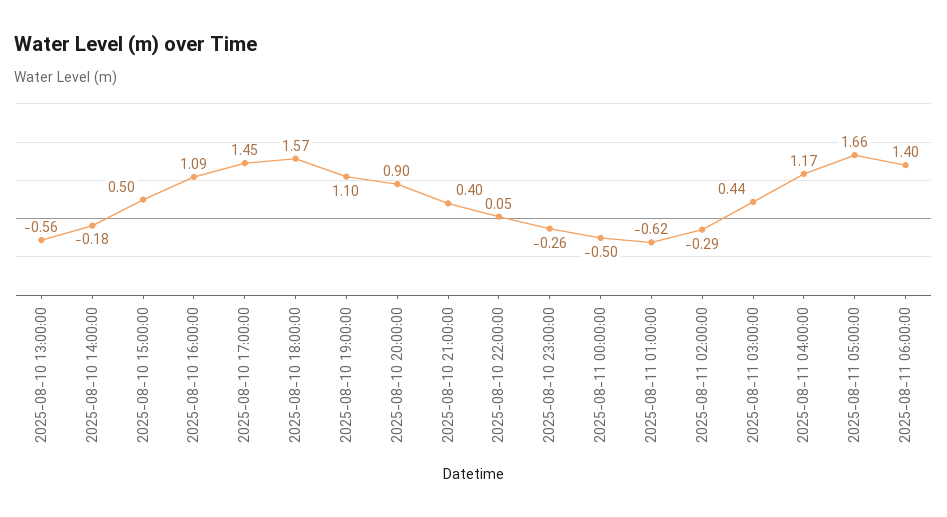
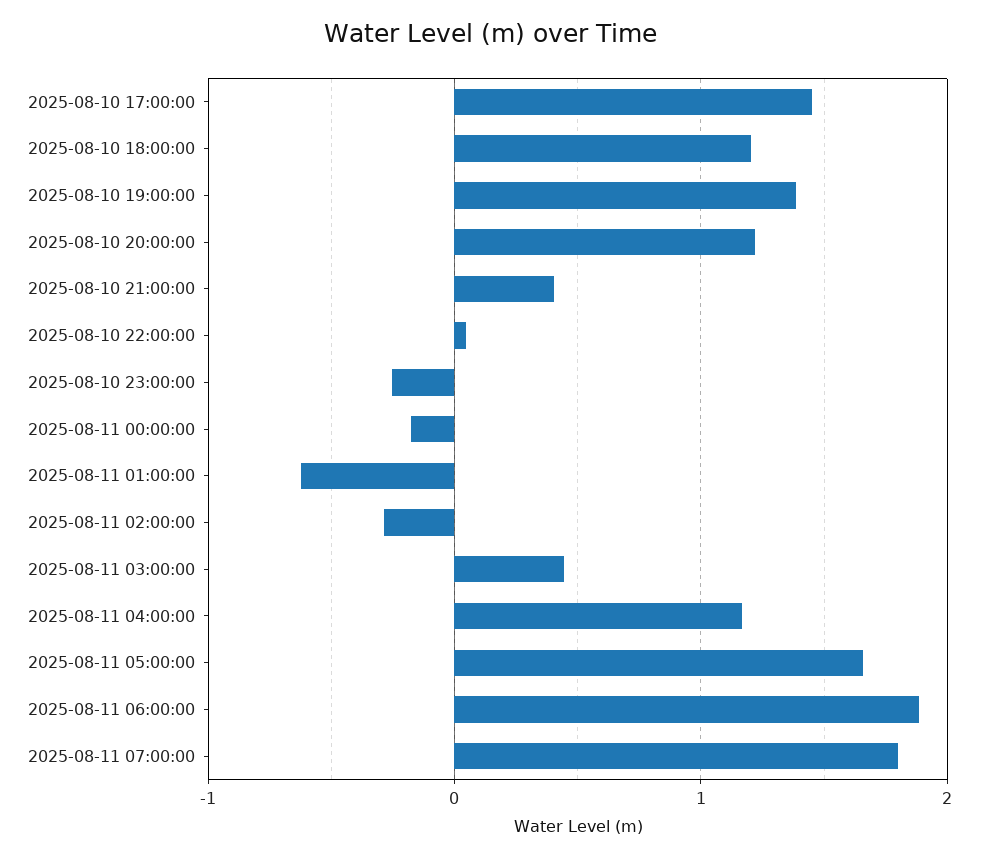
2025-08-10 13:00:00: -0.56 -> none
2025-08-10 14:00:00: -0.18 -> none
2025-08-10 15:00:00: 0.5 -> none
2025-08-10 16:00:00: 1.09 -> none
2025-08-10 18:00:00: 1.57 -> 1.2
2025-08-10 19:00:00: 1.1 -> 1.4
2025-08-10 20:00:00: 0.9 -> 1.2
2025-08-11 00:00:00: -0.5 -> -0.2
2025-08-11 06:00:00: 1.4 -> 1.9
2025-08-11 07:00:00: none -> 1.8

